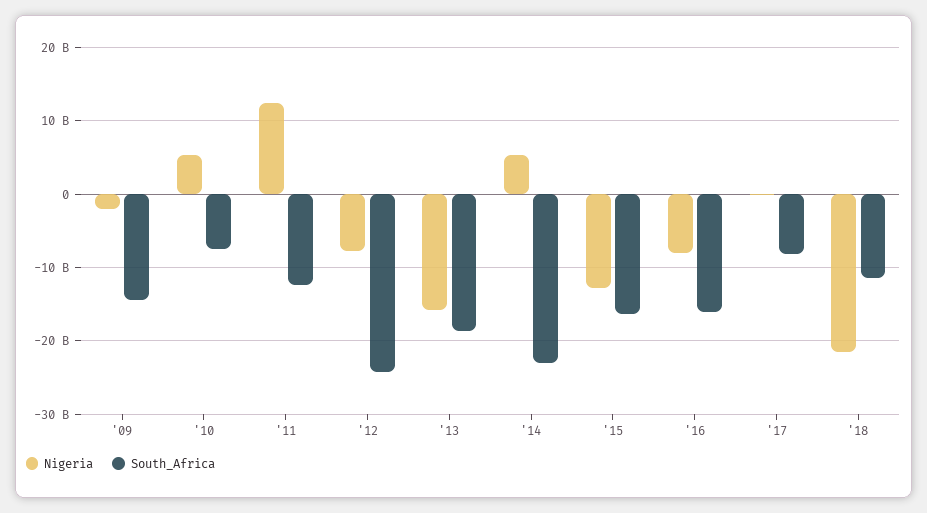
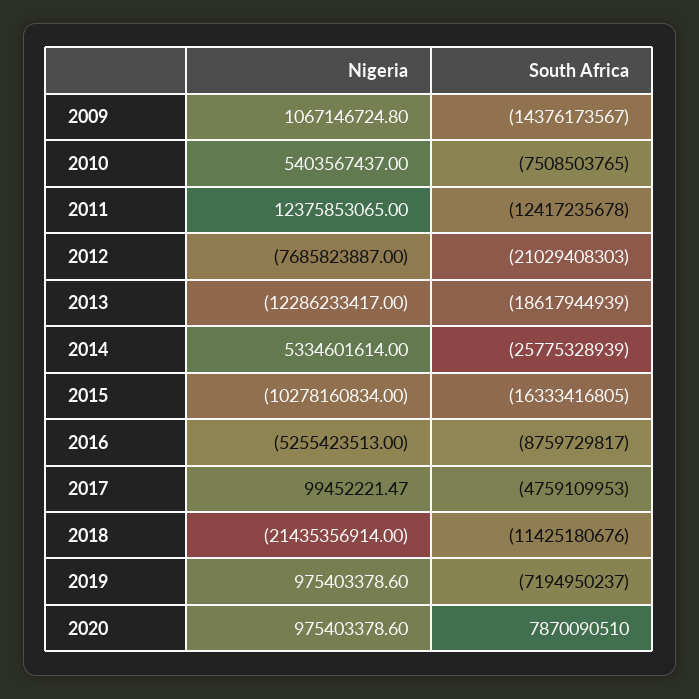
Nigeria, '09: -2000000000 -> 1067146724.8
South_Africa, '12: -24000000000 -> -21029408303
Nigeria, '13: -16000000000 -> -12286233417
South_Africa, '14: -23000000000 -> -25775328939
Nigeria, '15: -13000000000 -> -10278160834
Nigeria, '16: -8000000000 -> -5255423513
South_Africa, '16: -16000000000 -> -8759729817
South_Africa, '17: -8000000000 -> -4759109953
Nigeria, 2019: none -> 975403378.6
South_Africa, 2019: none -> -7194950237
Nigeria, 2020: none -> 975403378.6
South_Africa, 2020: none -> 7870090510

